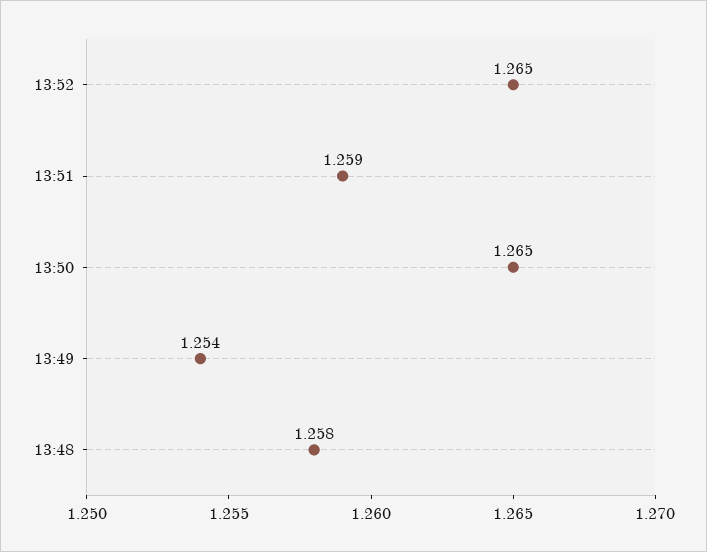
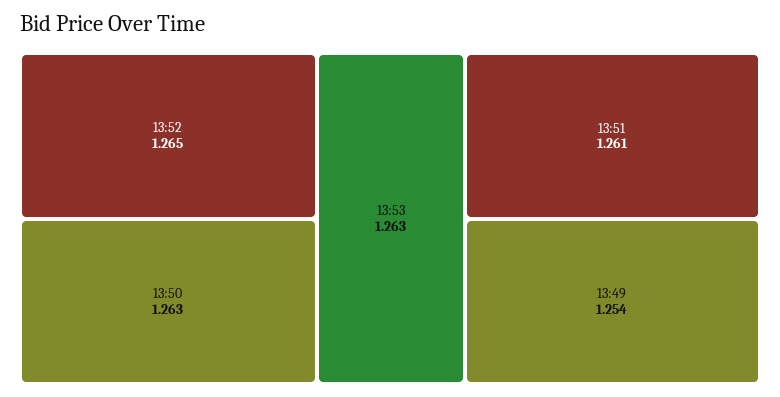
13:51: 1.259 -> 1.261
13:50: 1.265 -> 1.263
13:48: 1.258 -> none
13:53: none -> 1.263

